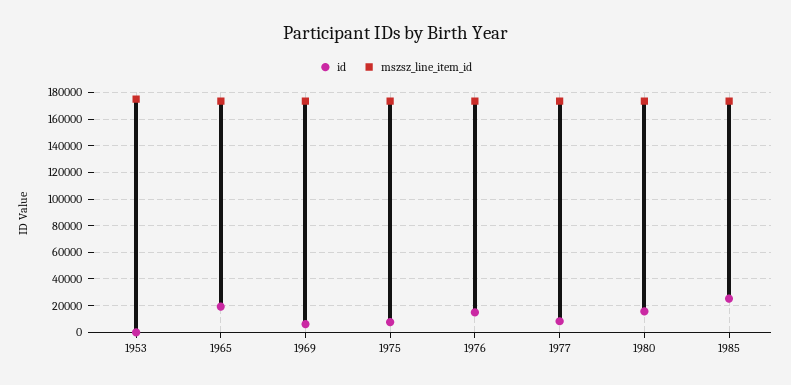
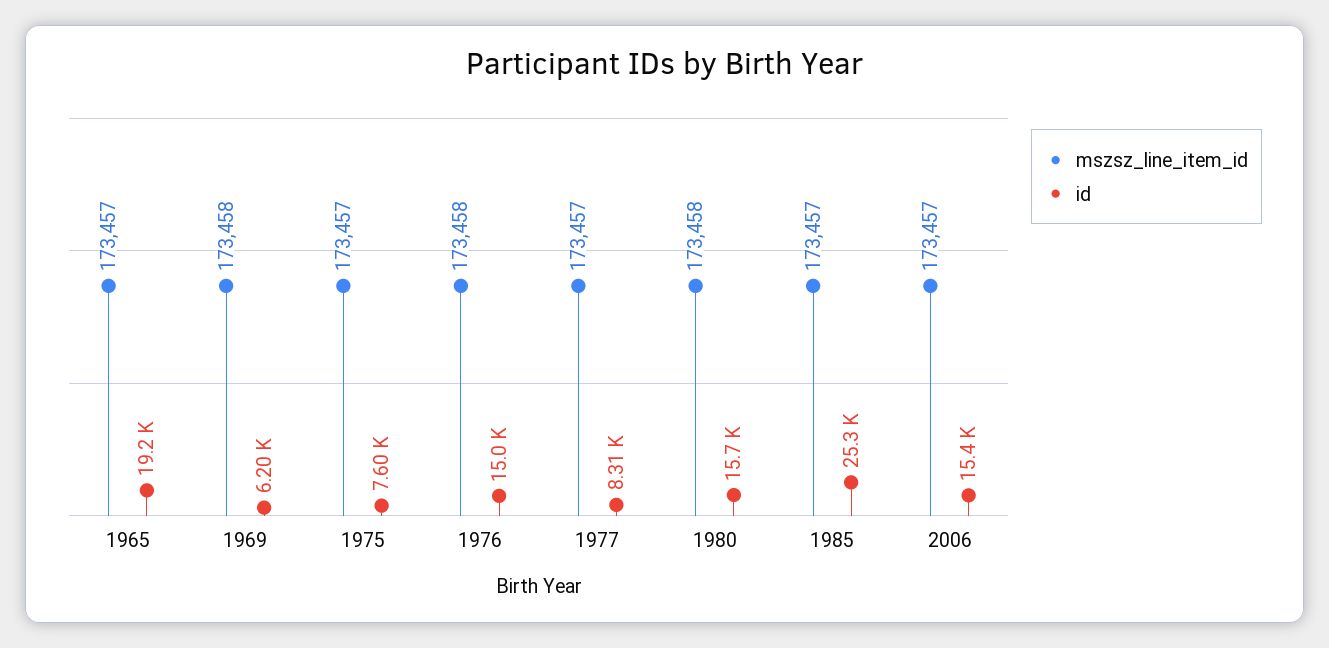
id, 1953: 0 -> none
mszsz_line_item_id, 1953: 175000 -> none
mszsz_line_item_id, 2006: none -> 173457
id, 2006: none -> 15400

